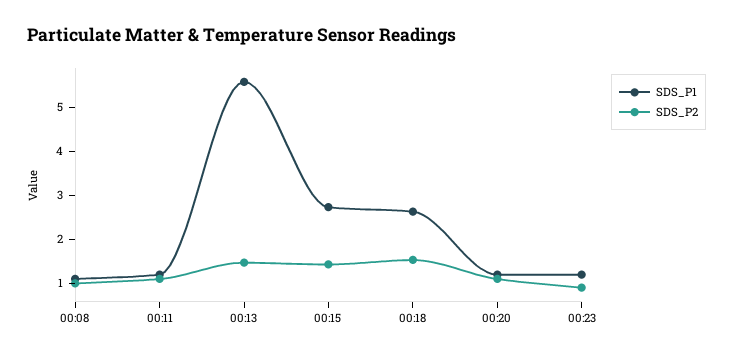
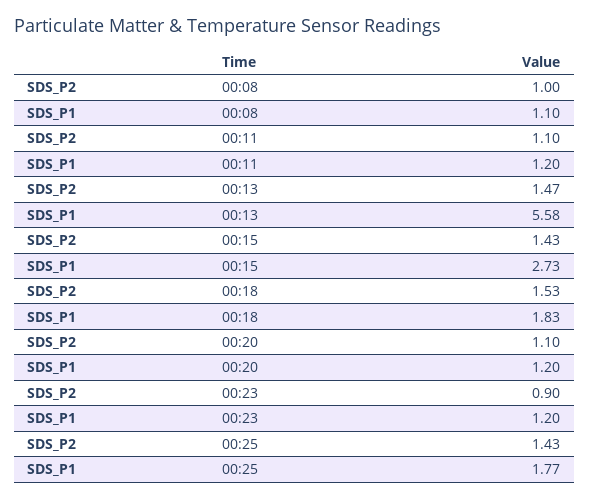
SDS_P1, 00:18: 2.6 -> 1.83
SDS_P2, 00:25: none -> 1.43
SDS_P1, 00:25: none -> 1.77

